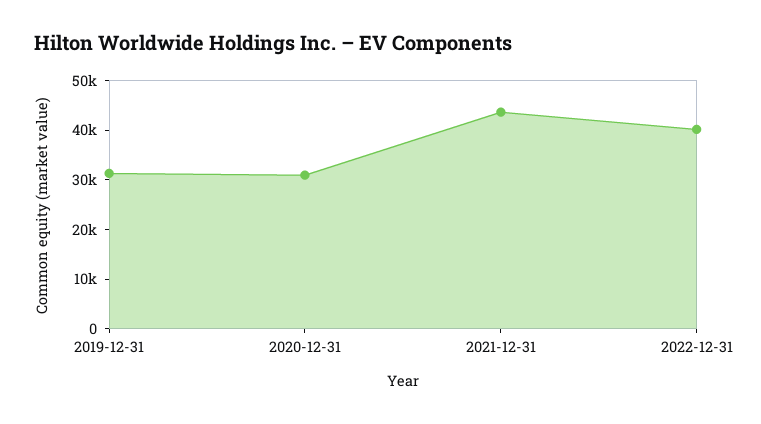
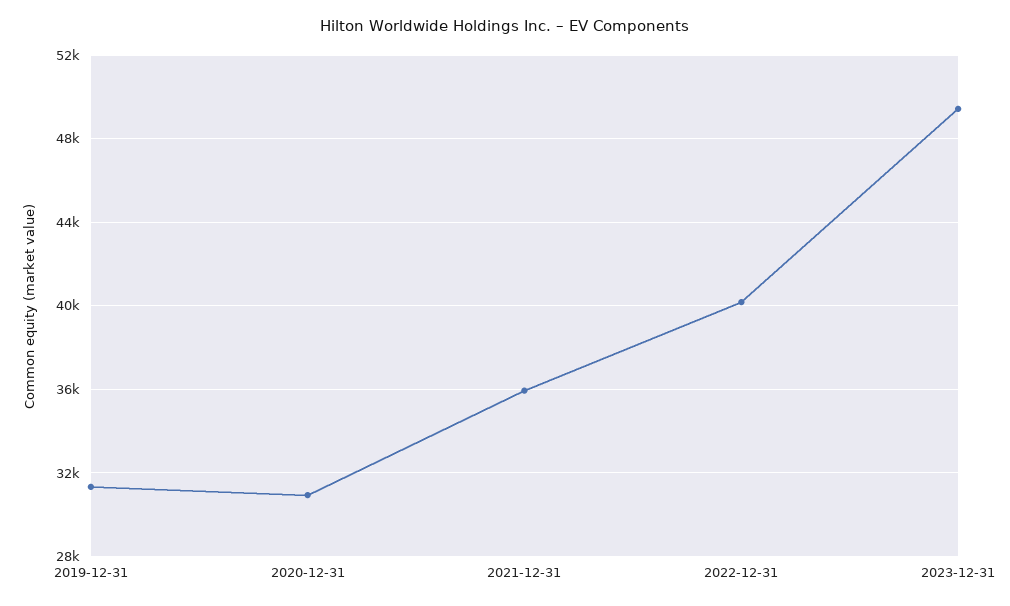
2021-12-31: 44000 -> 36000
2023-12-31: none -> 49500

